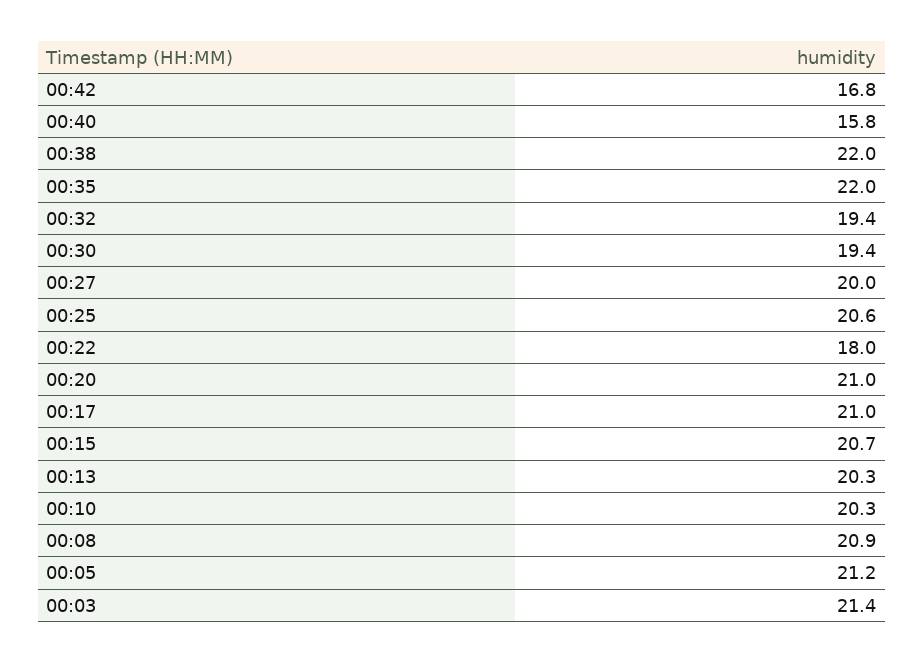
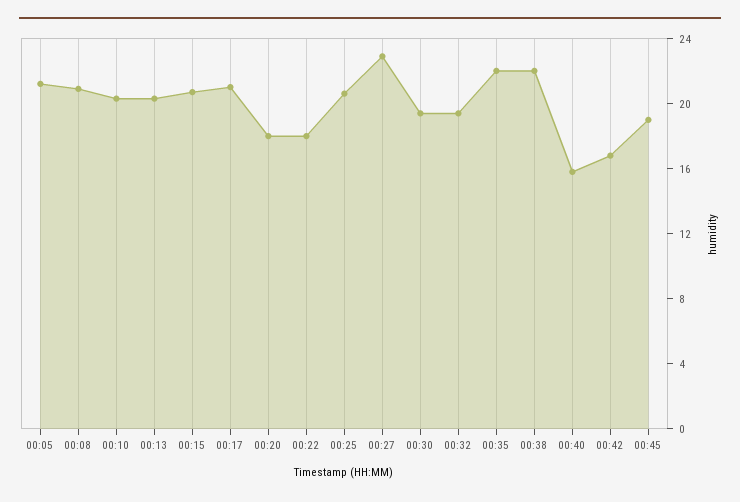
00:27: 20 -> 23
00:20: 21 -> 18
00:03: 21.4 -> none
00:45: none -> 19

